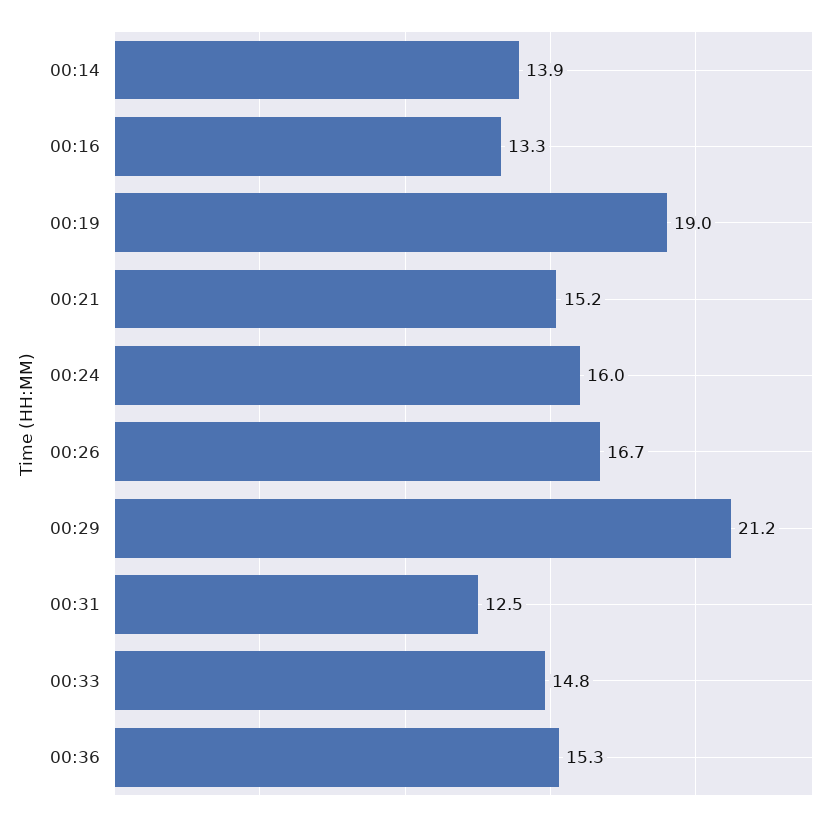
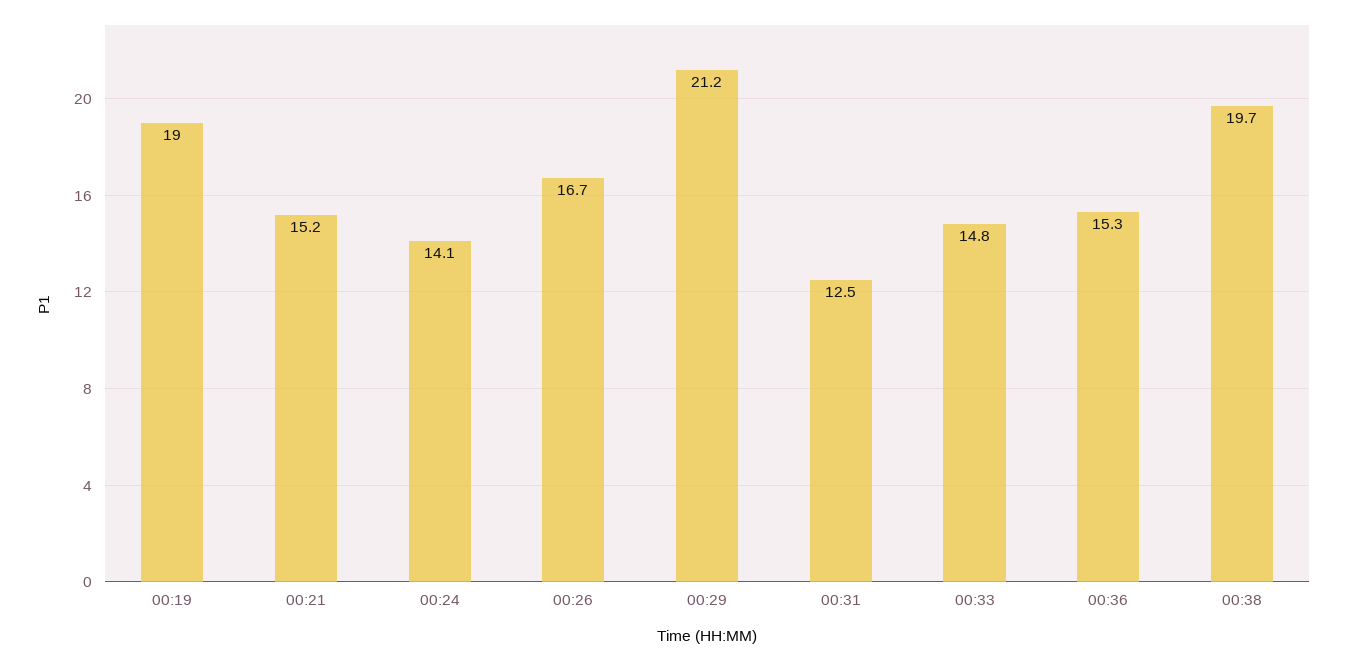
00:14: 13.9 -> none
00:16: 13.3 -> none
00:24: 16 -> 14.1
00:38: none -> 19.7

